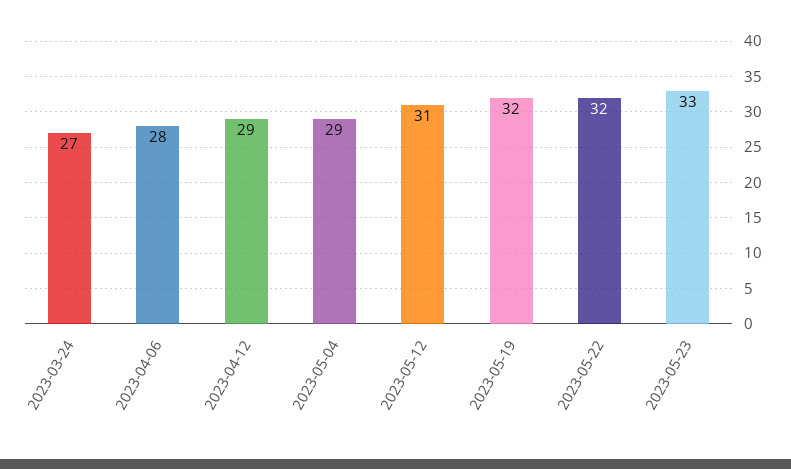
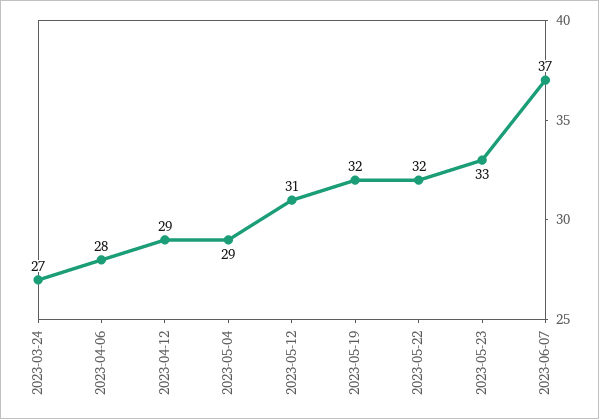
2023-06-07: none -> 37

